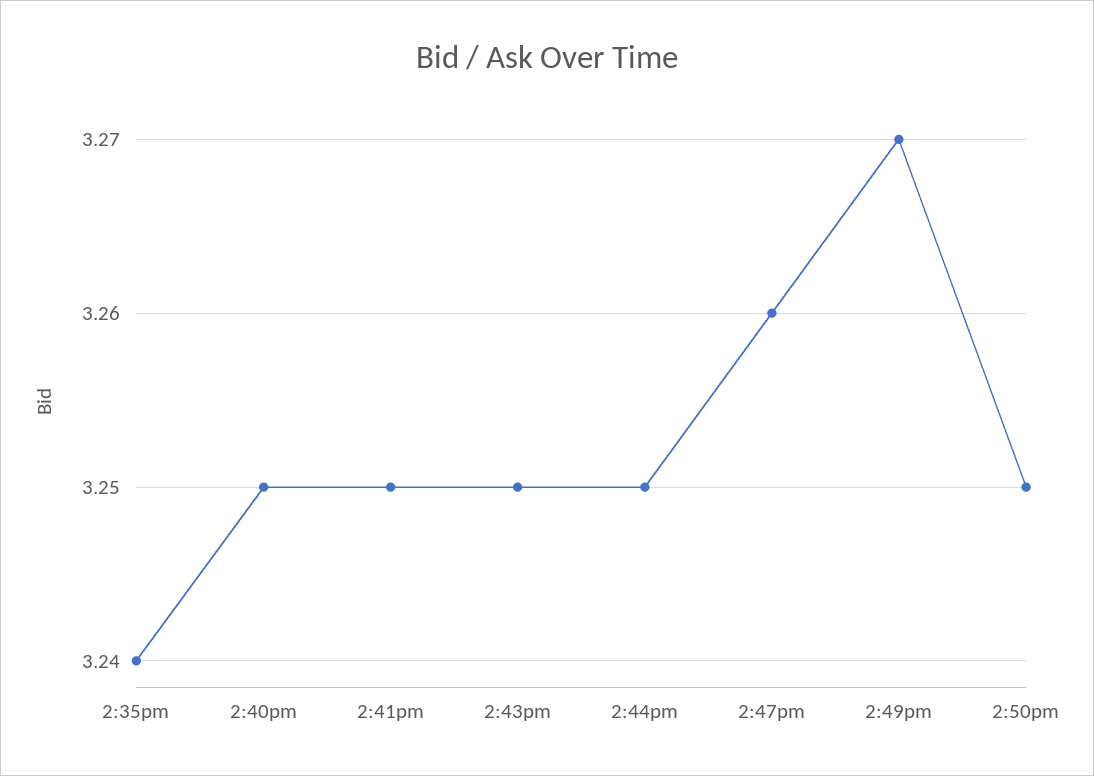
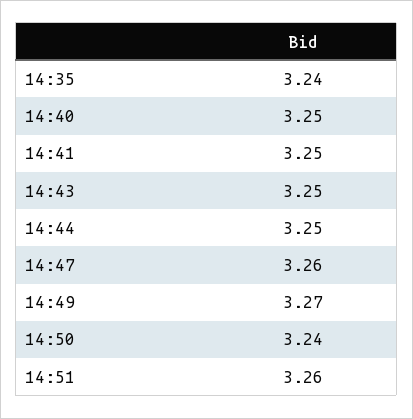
2:50pm: 3.25 -> 3.24
14:51: none -> 3.26

